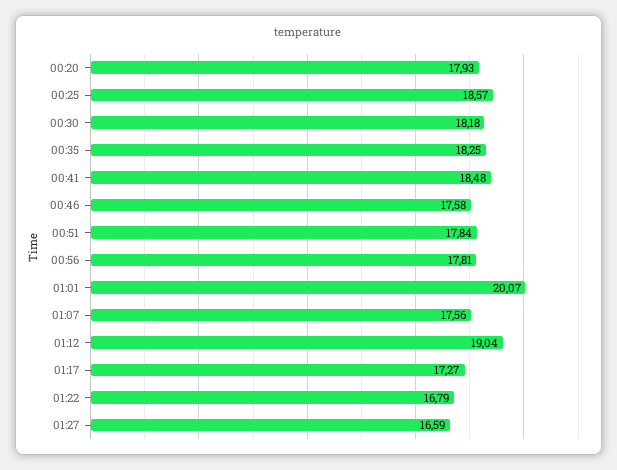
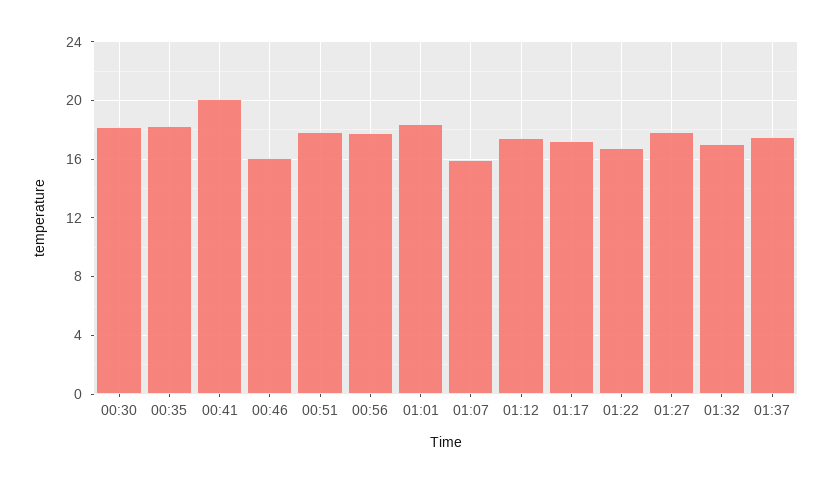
00:20: 17.93 -> none
00:25: 18.57 -> none
00:41: 18.48 -> 20
00:46: 17.58 -> 16
01:01: 20.07 -> 18.5
01:07: 17.56 -> 16
01:12: 19.04 -> 17.5
01:27: 16.59 -> 18
01:32: none -> 17
01:37: none -> 17.5

